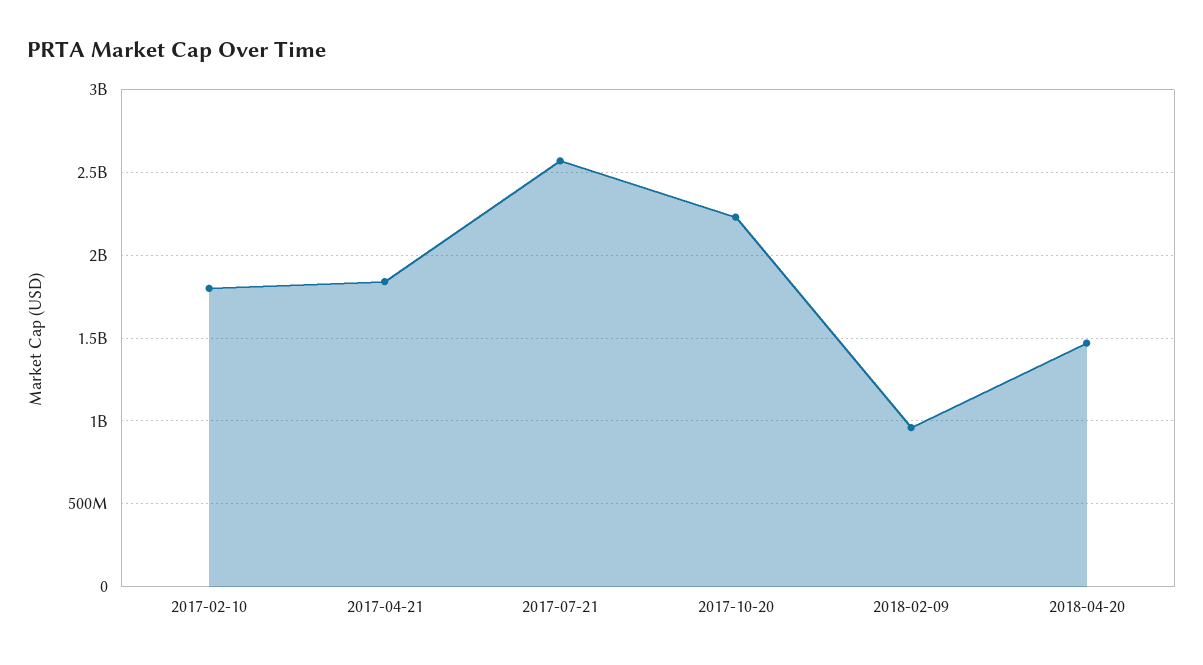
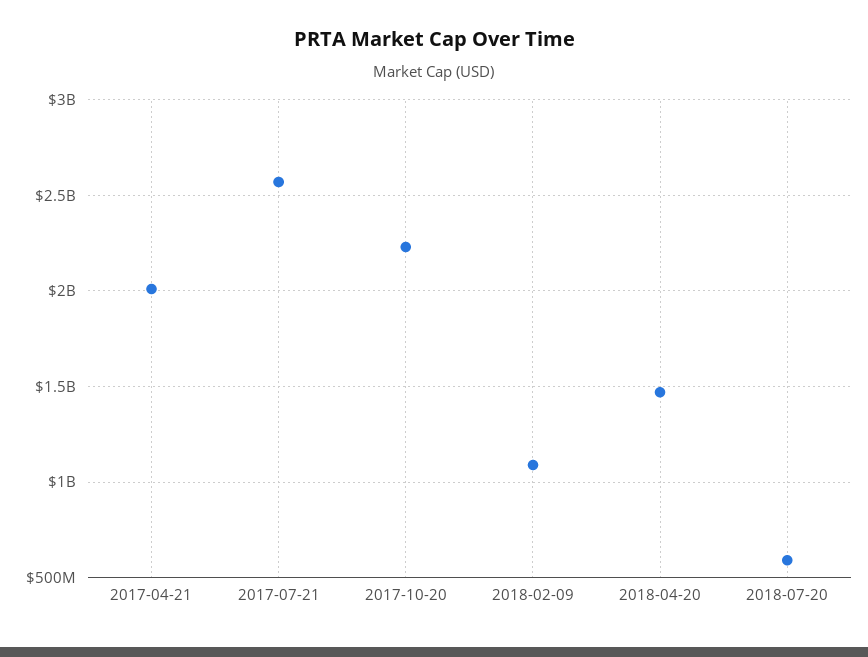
2017-02-10: 1800000000 -> none
2017-04-21: 1850000000 -> 2000000000
2018-02-09: 950000000 -> 1100000000
2018-07-20: none -> 600000000

